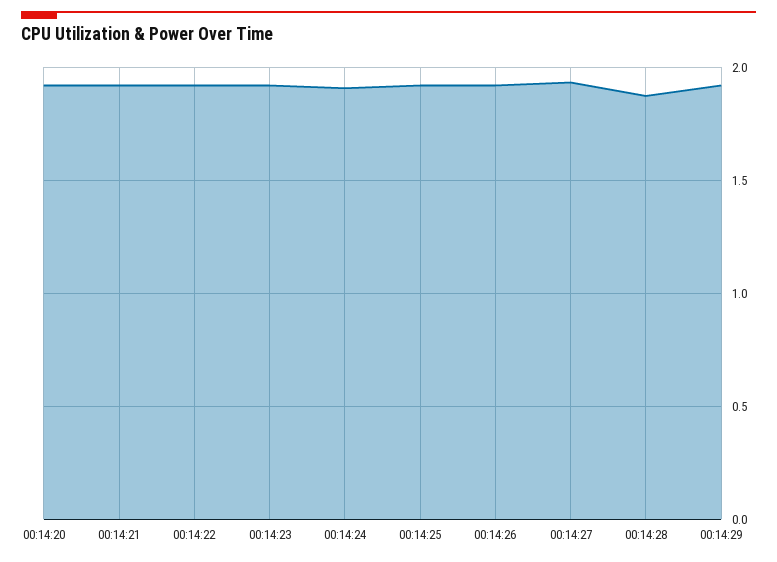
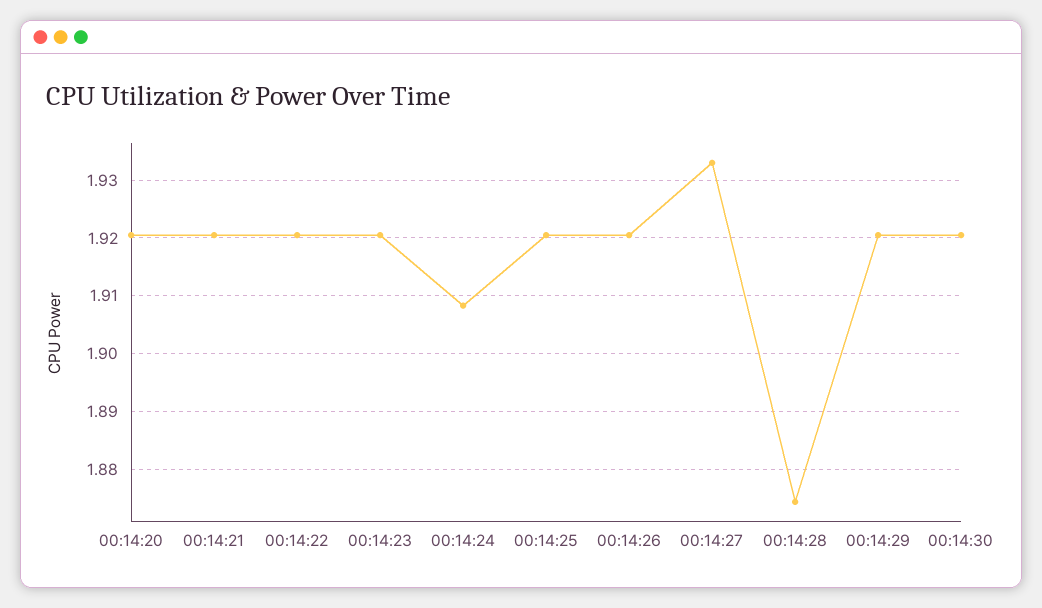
00:14:30: none -> 1.92

